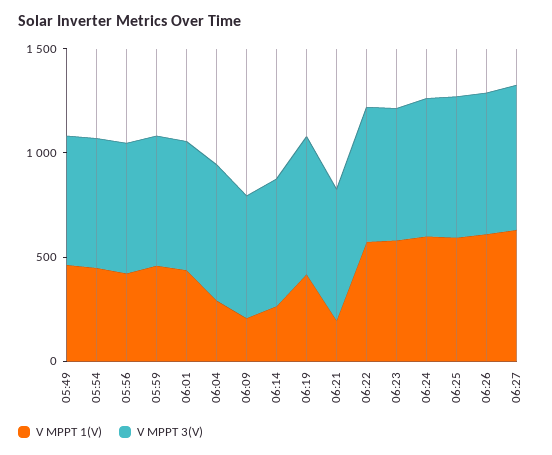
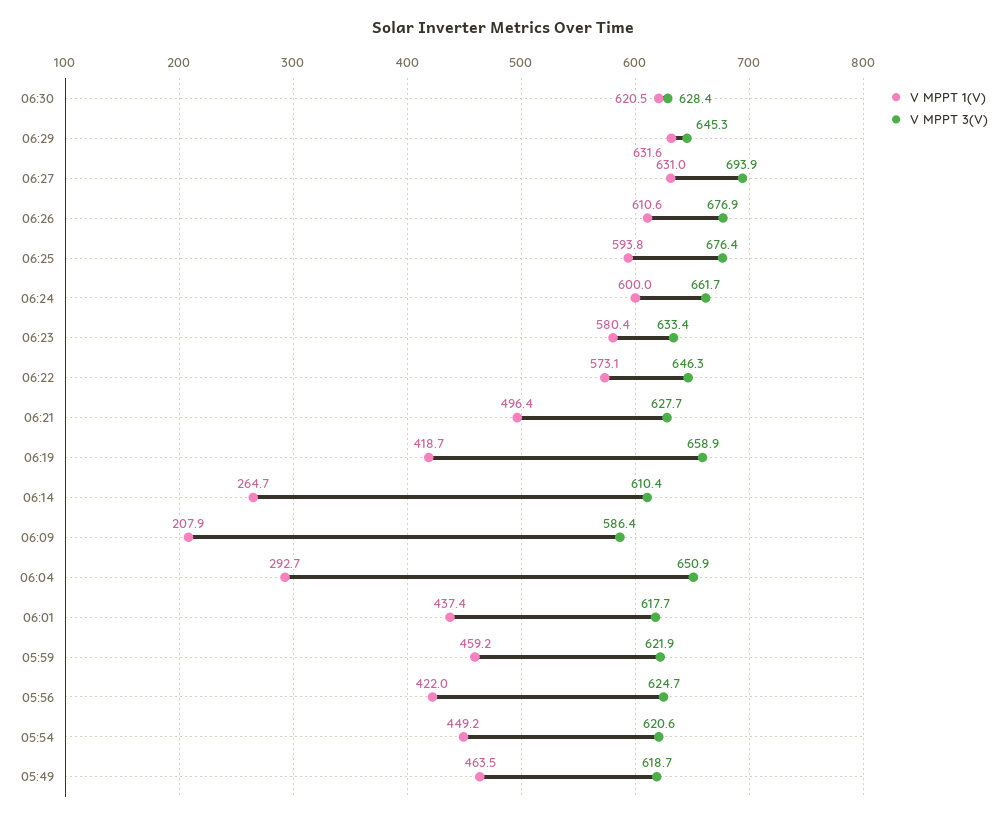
V MPPT 1(V), 06:21: 200 -> 496.4
V MPPT 1(V), 06:30: none -> 620.5
V MPPT 3(V), 06:30: none -> 628.4
V MPPT 1(V), 06:29: none -> 631.6
V MPPT 3(V), 06:29: none -> 645.3

